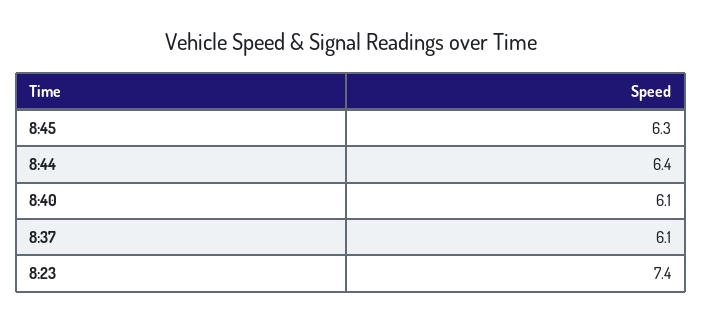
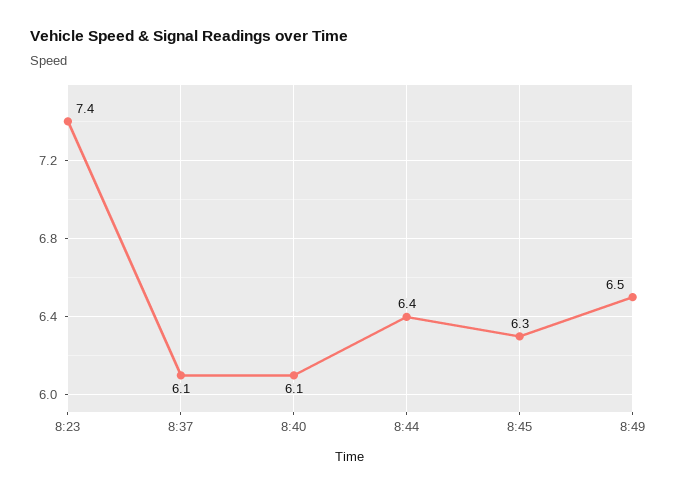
8:49: none -> 6.5

